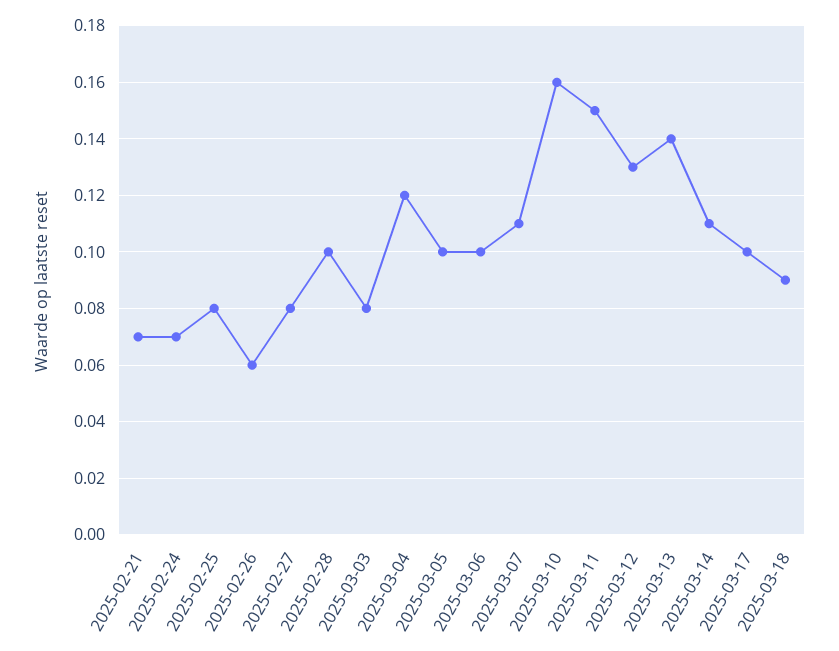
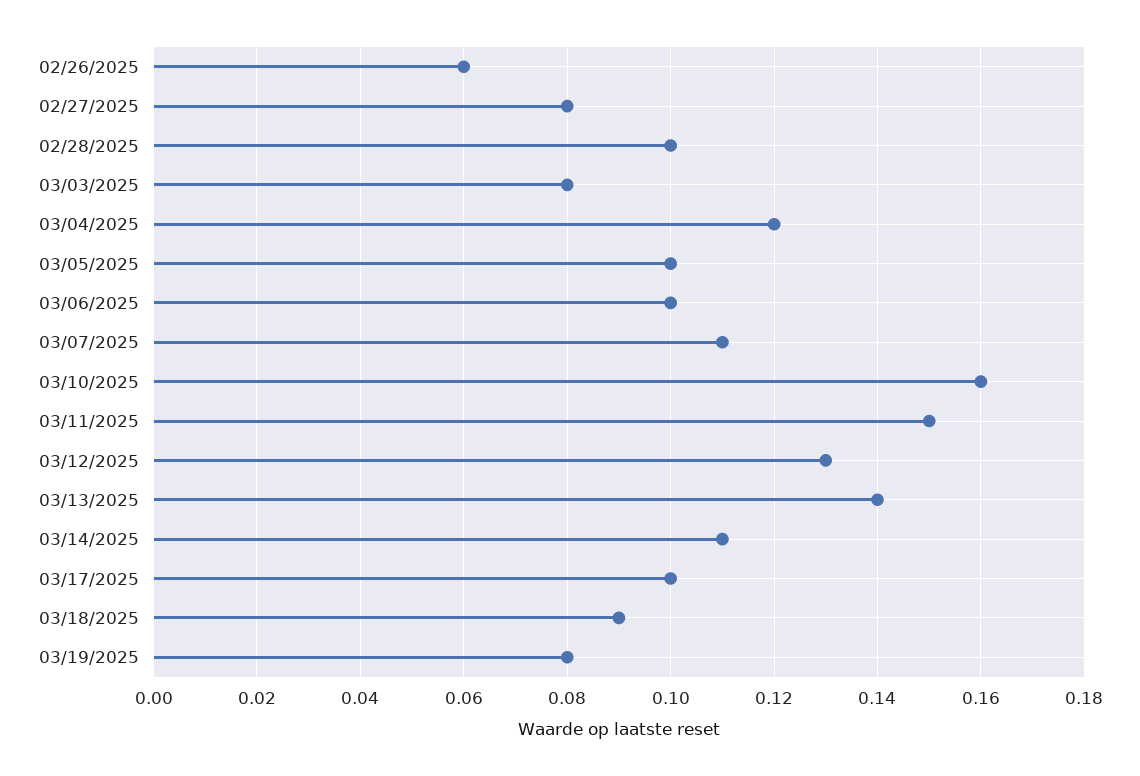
2025-02-21: 0.07 -> none
2025-02-24: 0.07 -> none
2025-02-25: 0.08 -> none
03/19/2025: none -> 0.08

